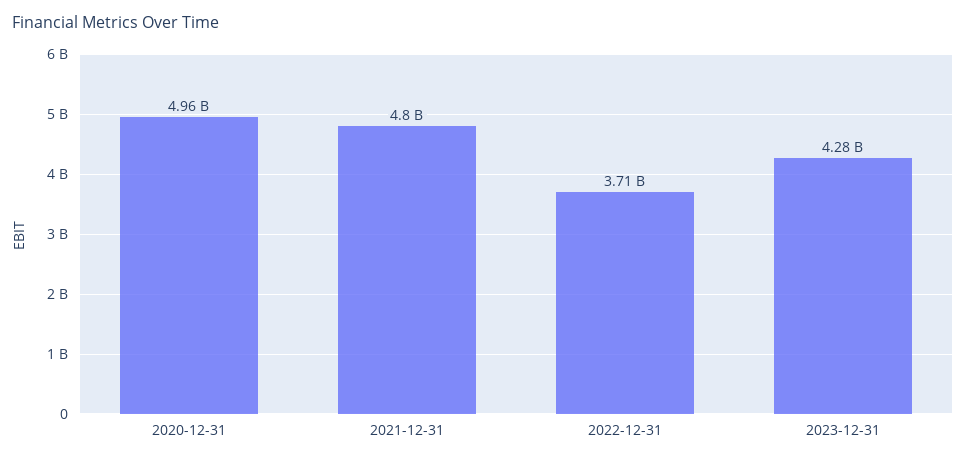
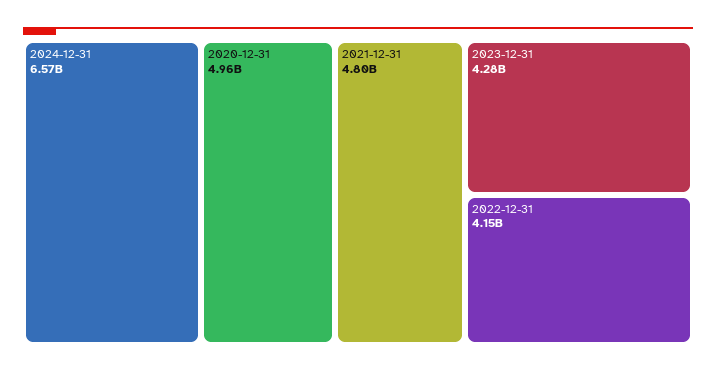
2022-12-31: 3710000000 -> 4150000000
2024-12-31: none -> 6570000000

